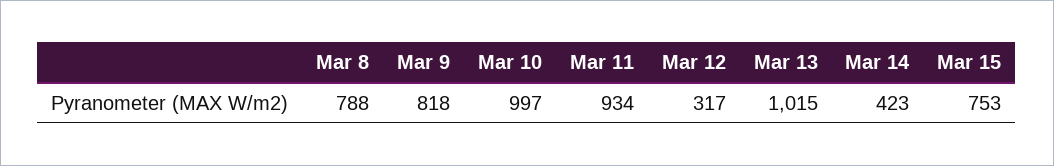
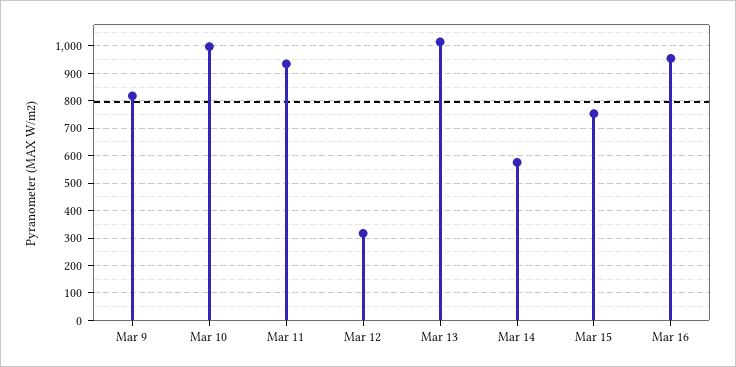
Mar 8: 788 -> none
Mar 14: 423 -> 575
Mar 16: none -> 950

